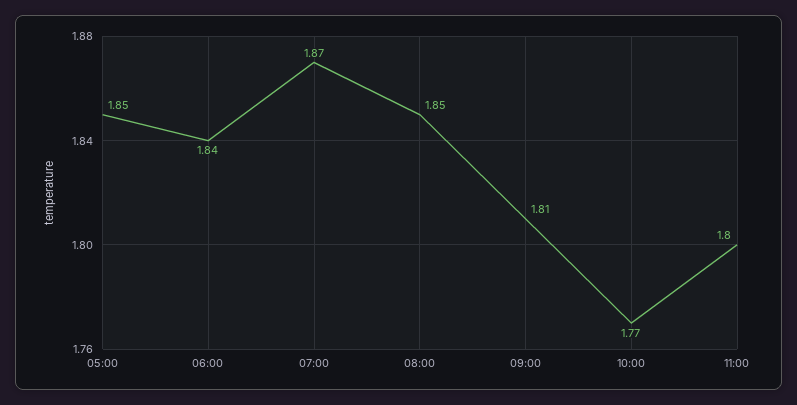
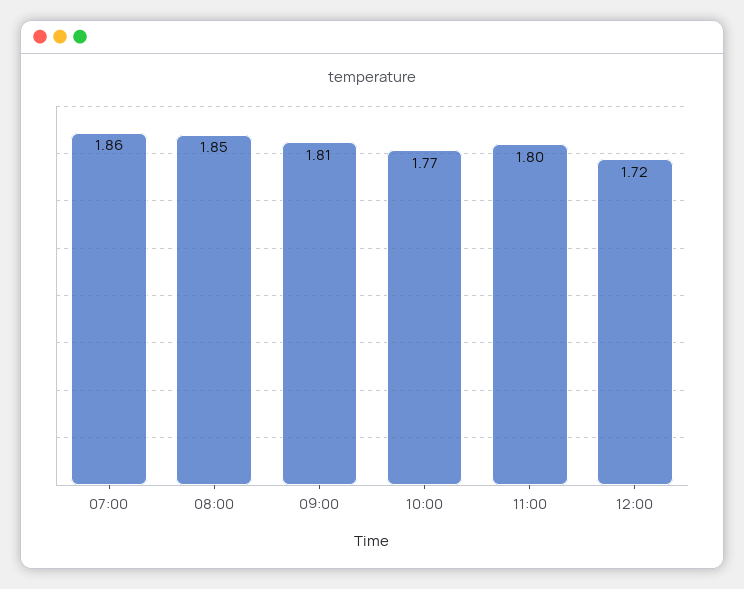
05:00: 1.85 -> none
06:00: 1.84 -> none
07:00: 1.87 -> 1.86
12:00: none -> 1.72

